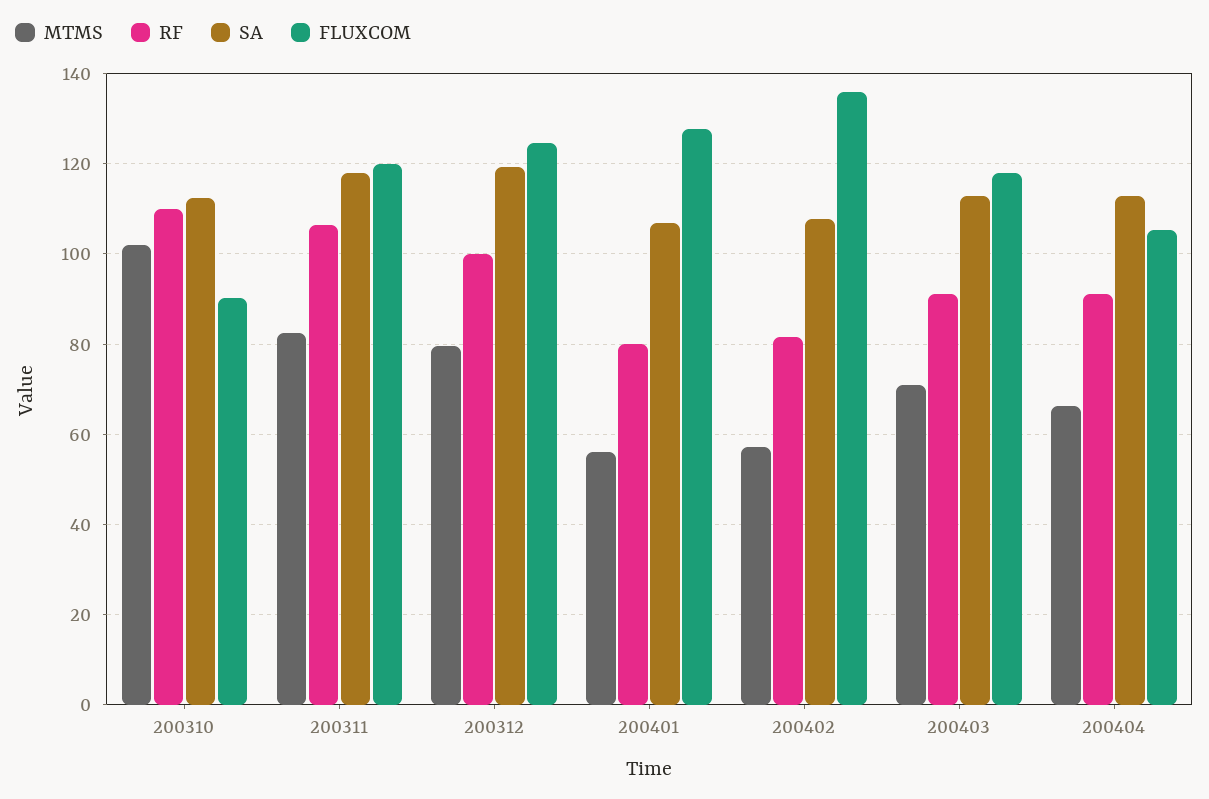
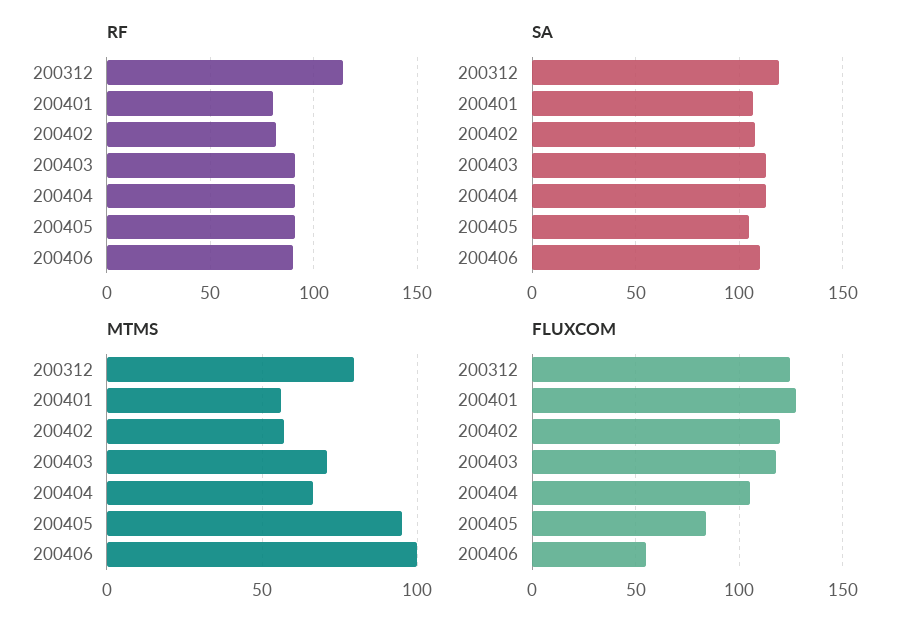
MTMS, 200310: 102 -> none
RF, 200310: 110 -> none
SA, 200310: 112 -> none
FLUXCOM, 200310: 90 -> none
MTMS, 200311: 82 -> none
RF, 200311: 106 -> none
SA, 200311: 118 -> none
FLUXCOM, 200311: 120 -> none
RF, 200312: 100 -> 115
FLUXCOM, 200402: 136 -> 120
RF, 200405: none -> 90
RF, 200406: none -> 90
SA, 200405: none -> 105
SA, 200406: none -> 110
MTMS, 200405: none -> 95
MTMS, 200406: none -> 100
FLUXCOM, 200405: none -> 85
FLUXCOM, 200406: none -> 55

